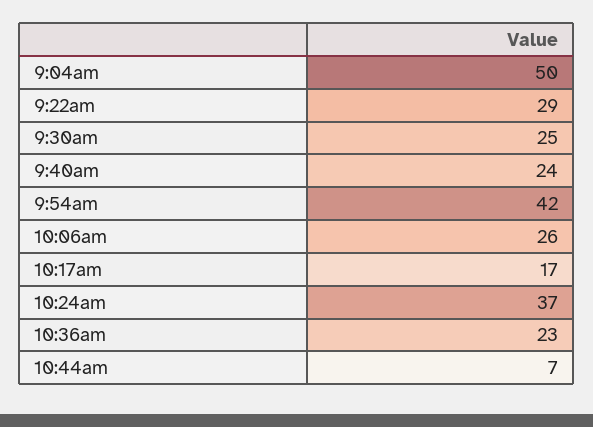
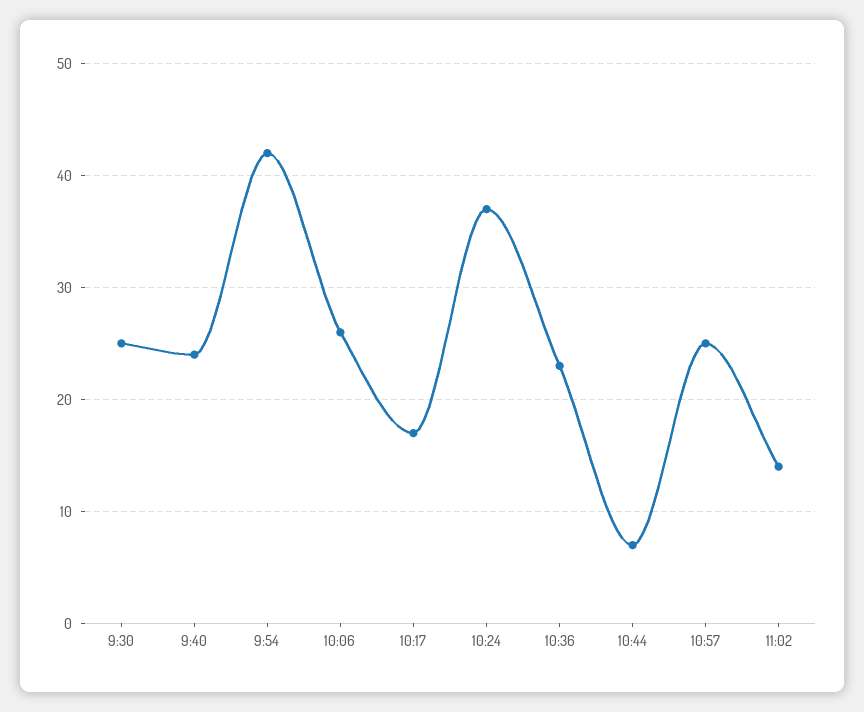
9:04am: 50 -> none
9:22am: 29 -> none
10:57: none -> 25
11:02: none -> 14

